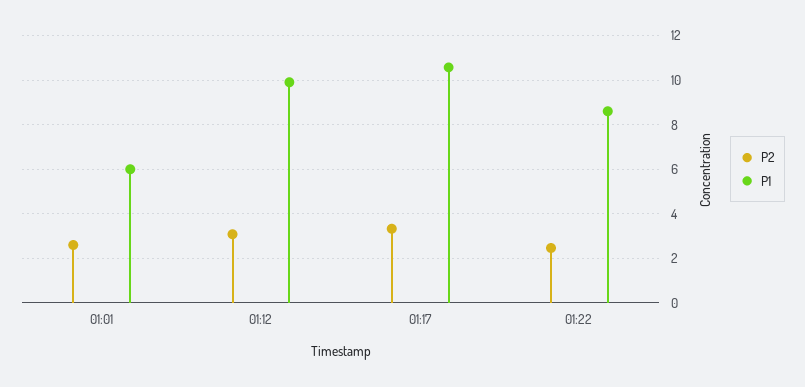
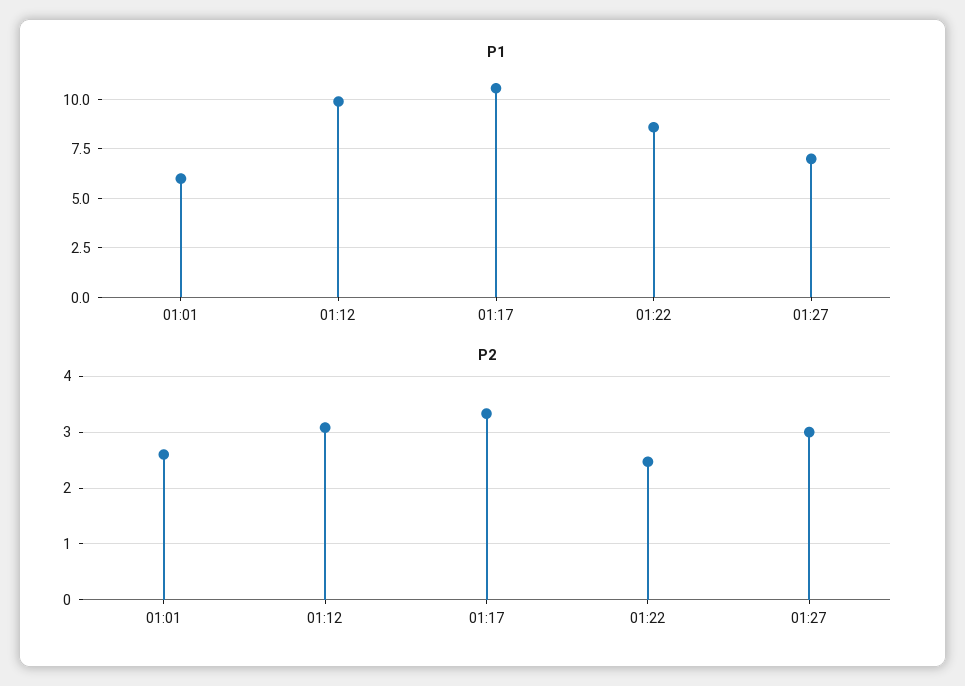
P1, 01:27: none -> 7
P2, 01:27: none -> 3

